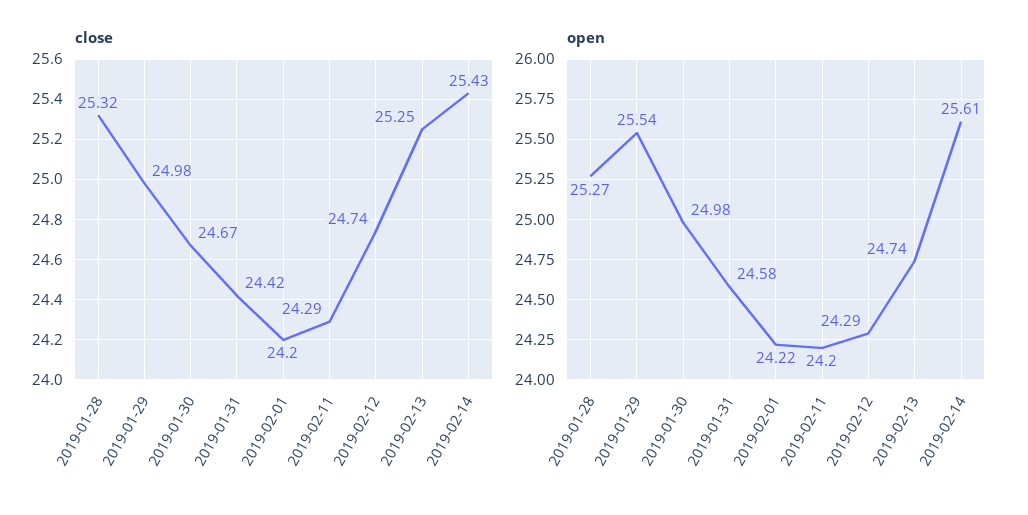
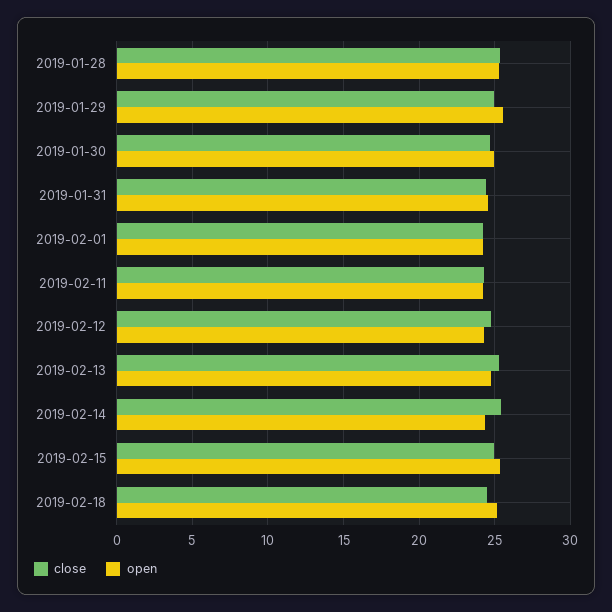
open, 2019-02-14: 25.61 -> 24.5
close, 2019-02-15: none -> 25
open, 2019-02-15: none -> 25.5
close, 2019-02-18: none -> 24.5
open, 2019-02-18: none -> 25

